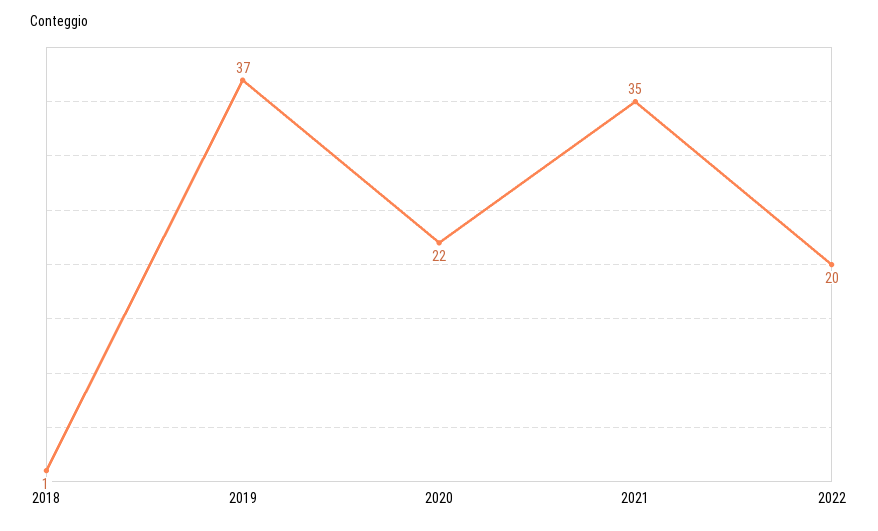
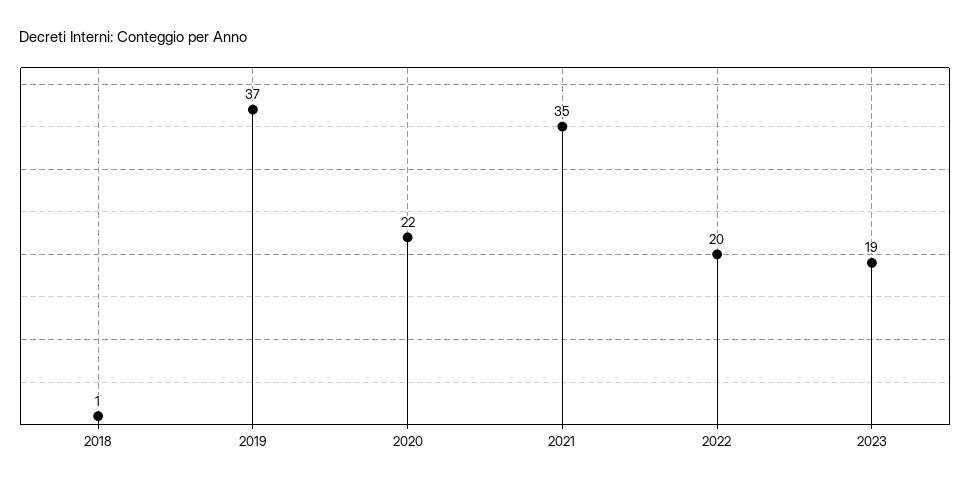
2023: none -> 19

